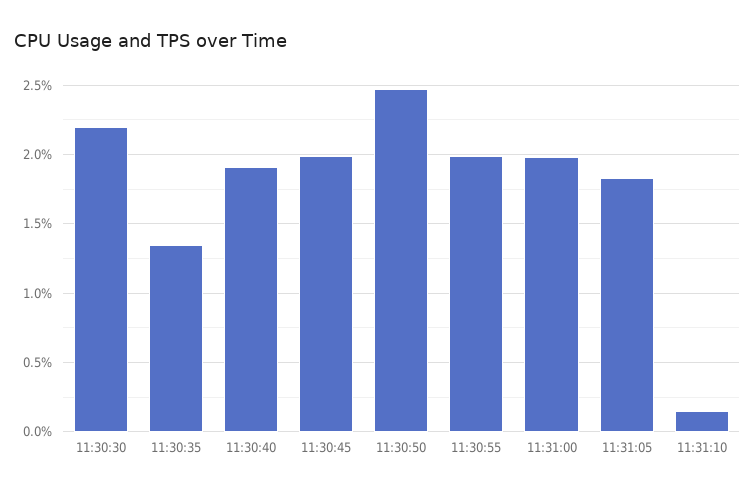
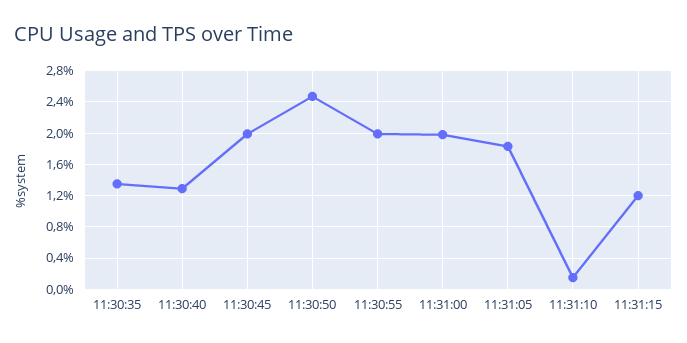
11:30:30: 2.2 -> none
11:30:40: 1.9 -> 1.3
11:31:15: none -> 1.2

